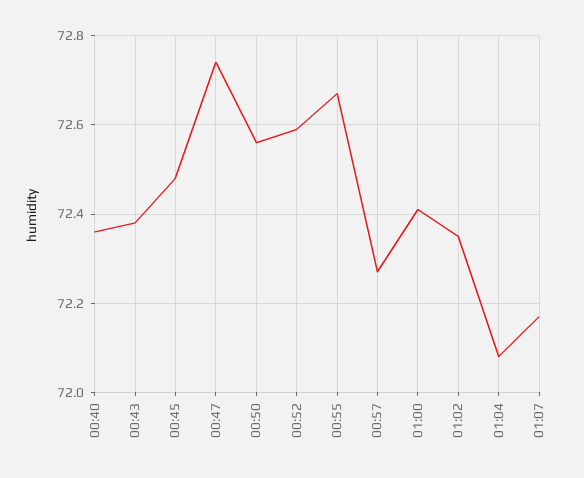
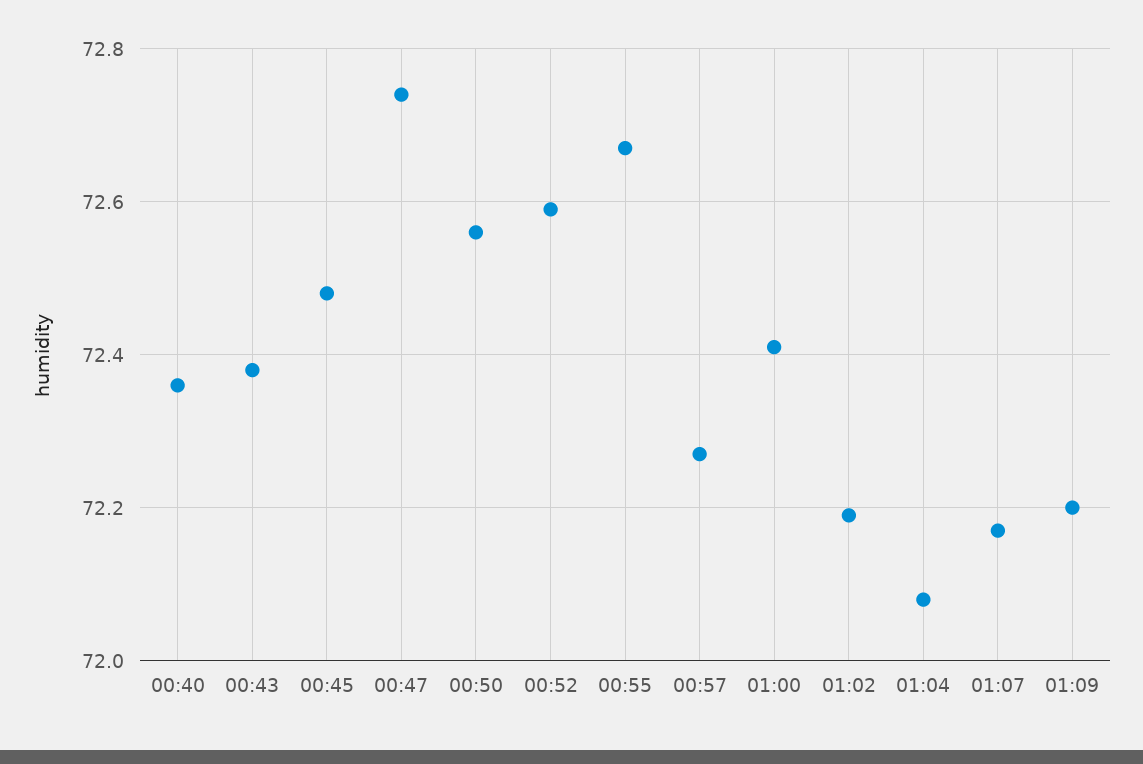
01:02: 72.35 -> 72.2
01:09: none -> 72.2

